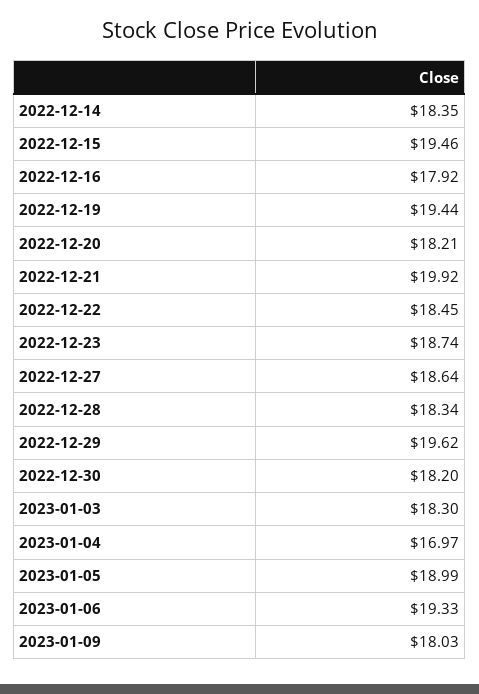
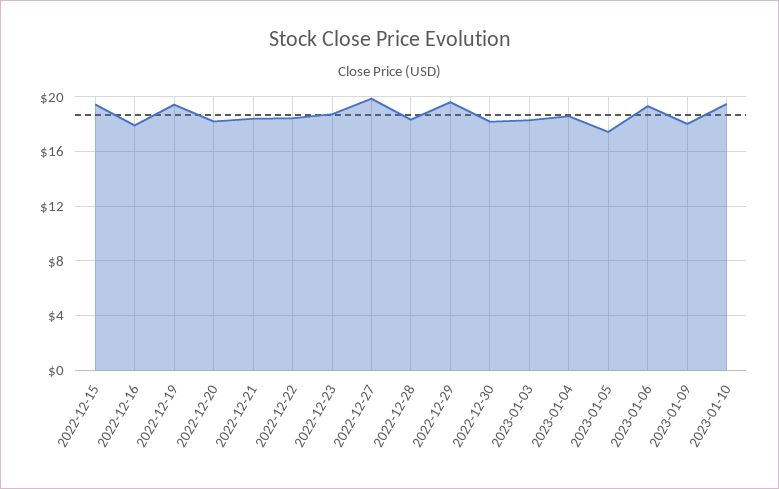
2022-12-14: 18.35 -> none
2022-12-21: 19.92 -> 18.5
2022-12-27: 18.64 -> 20
2023-01-04: 16.97 -> 18.5
2023-01-05: 18.99 -> 17.5
2023-01-10: none -> 19.5

